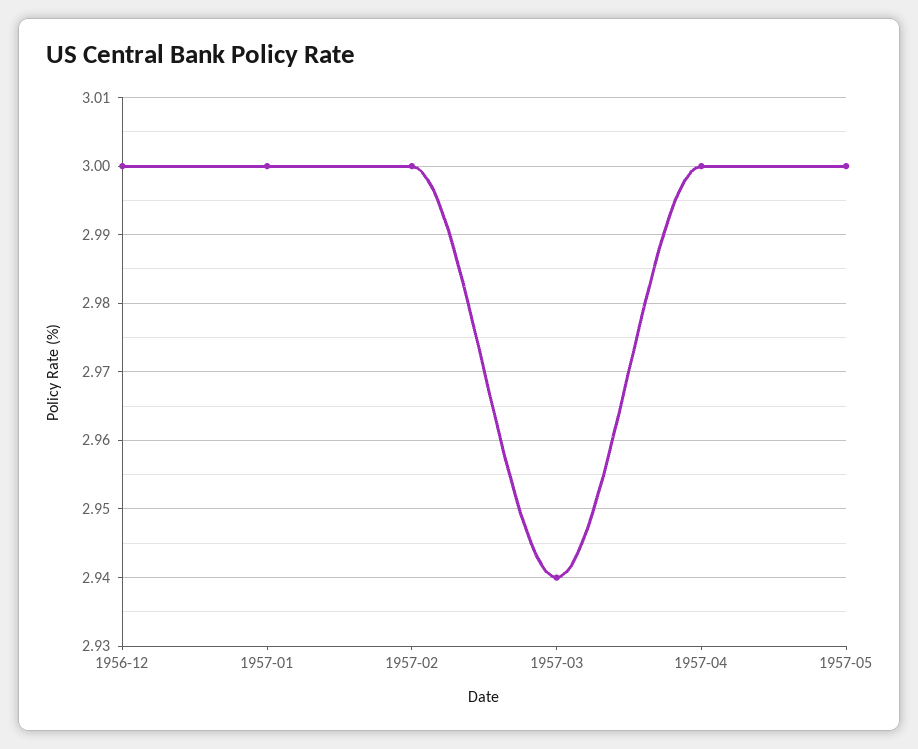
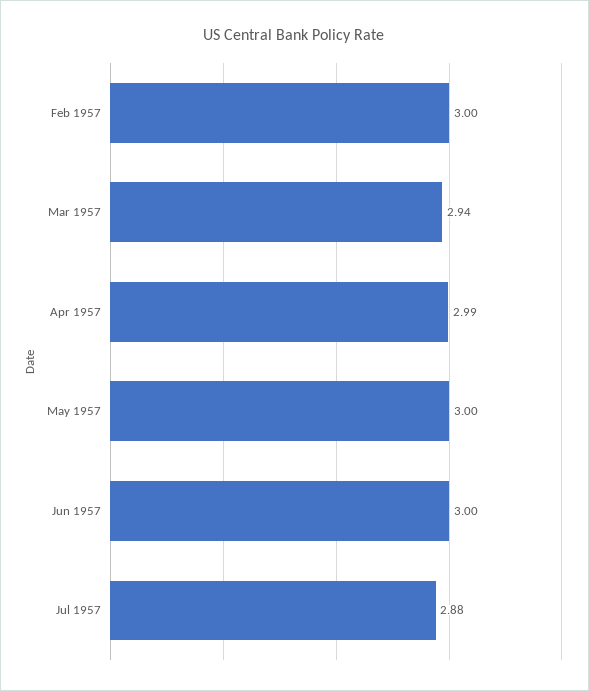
1956-12: 3 -> none
1957-01: 3 -> none
1957-04: 3 -> 2.99
Jun 1957: none -> 3
Jul 1957: none -> 2.88

